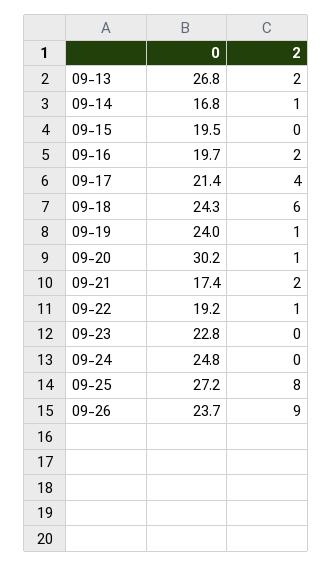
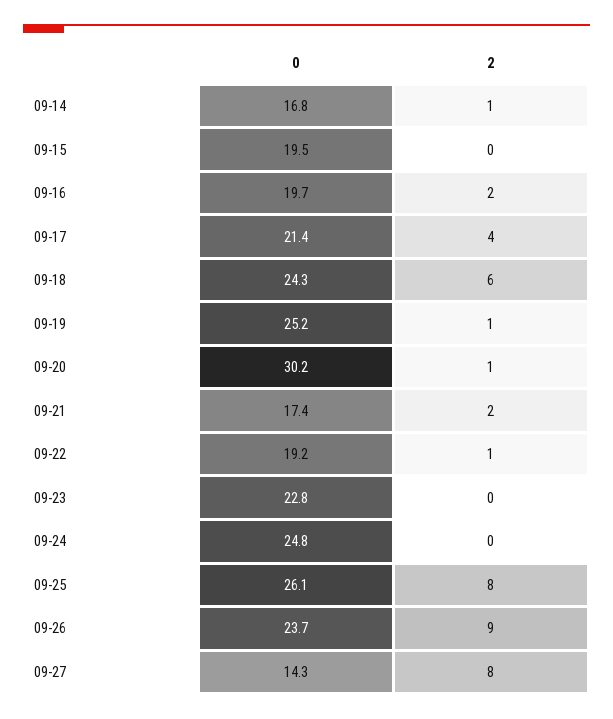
0, 09-13: 26.8 -> none
2, 09-13: 2 -> none
0, 09-19: 24 -> 25.2
0, 09-25: 27.2 -> 26.1
0, 09-27: none -> 14.3
2, 09-27: none -> 8

